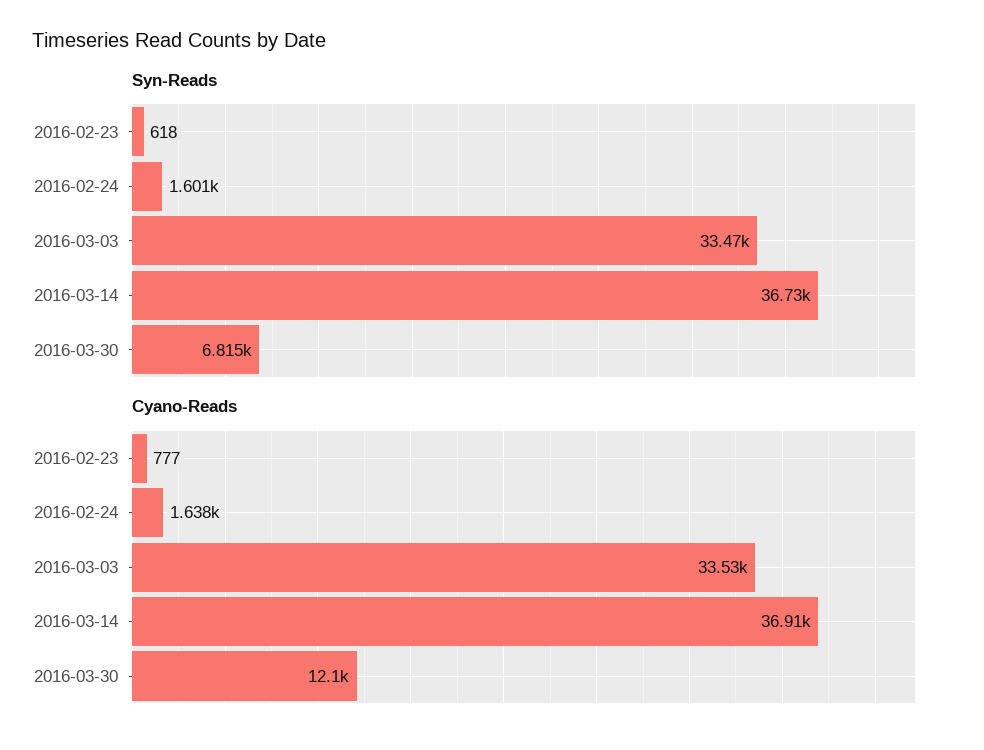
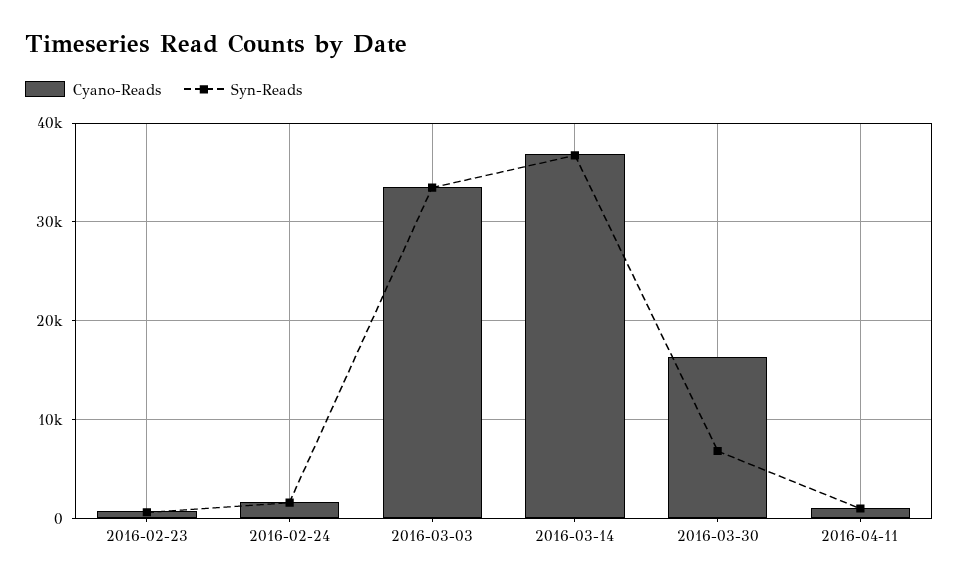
Cyano-Reads, 2016-03-30: 12100 -> 16000
Cyano-Reads, 2016-04-11: none -> 1000
Syn-Reads, 2016-04-11: none -> 1000

